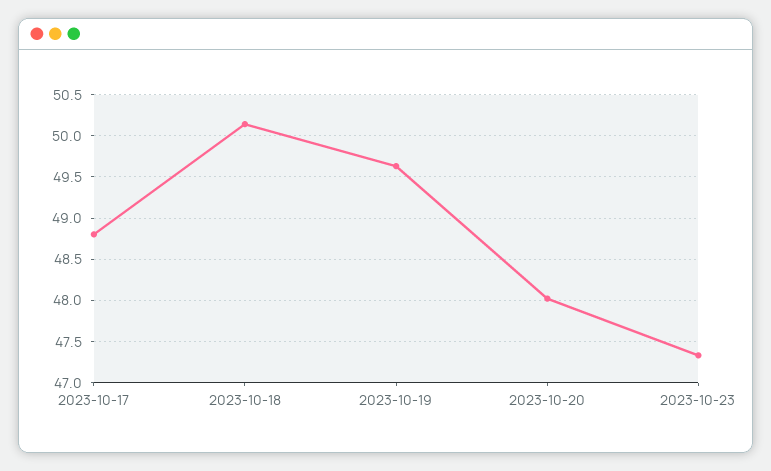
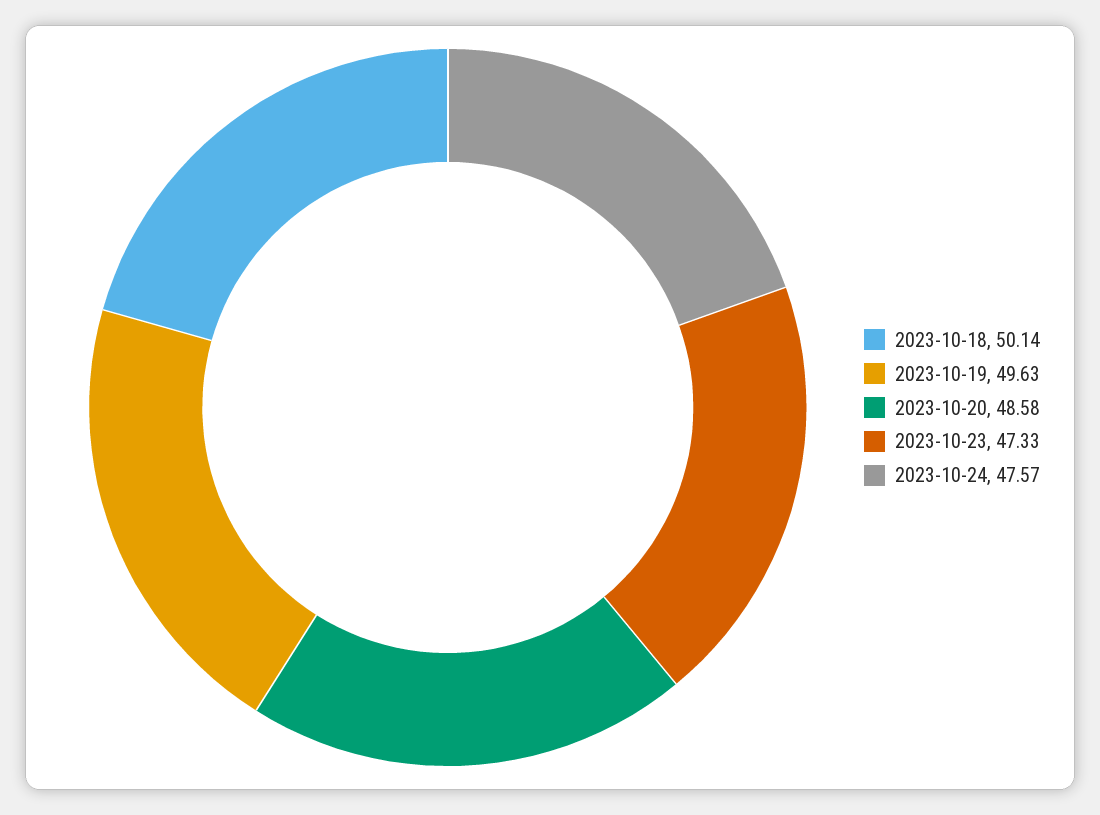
2023-10-17: 48.8 -> none
2023-10-20: 48 -> 48.58
2023-10-24: none -> 47.57

